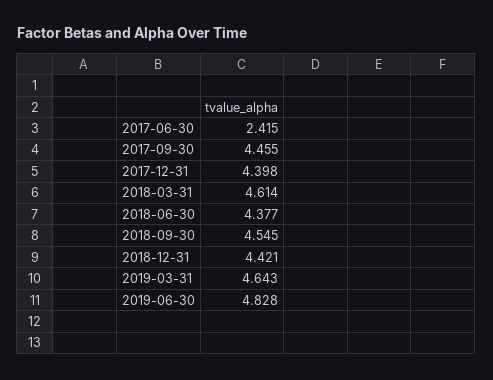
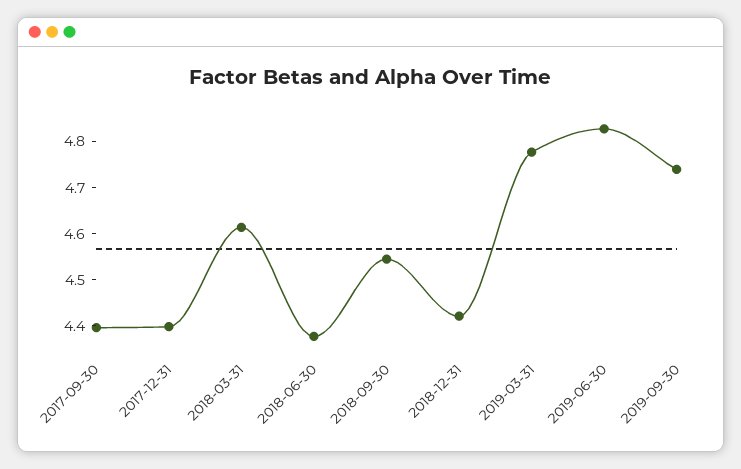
2017-06-30: 2.415 -> none
2017-09-30: 4.455 -> 4.4
2019-03-31: 4.643 -> 4.78
2019-09-30: none -> 4.74

